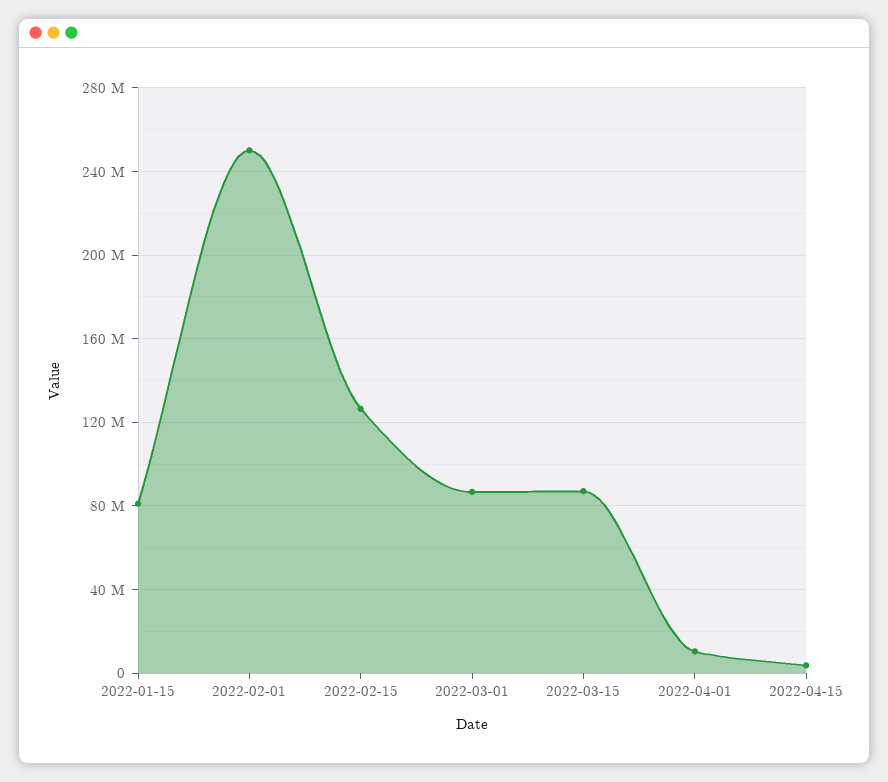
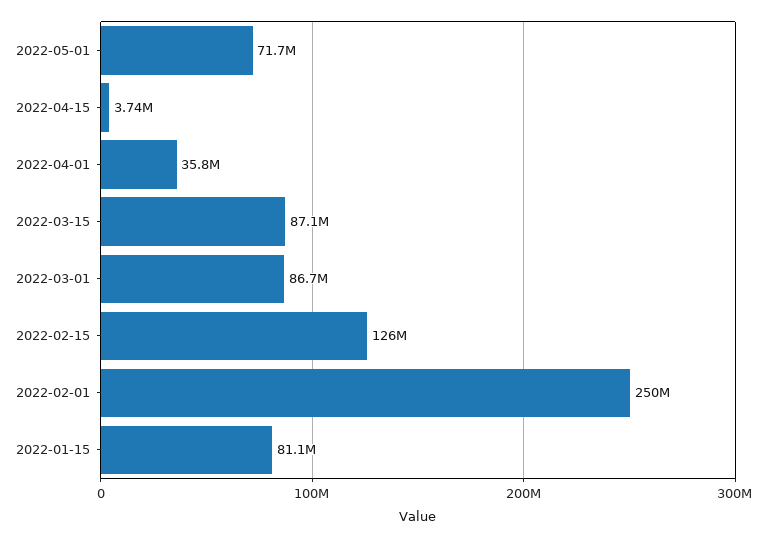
2022-04-01: 10000000 -> 35800000
2022-05-01: none -> 71700000

